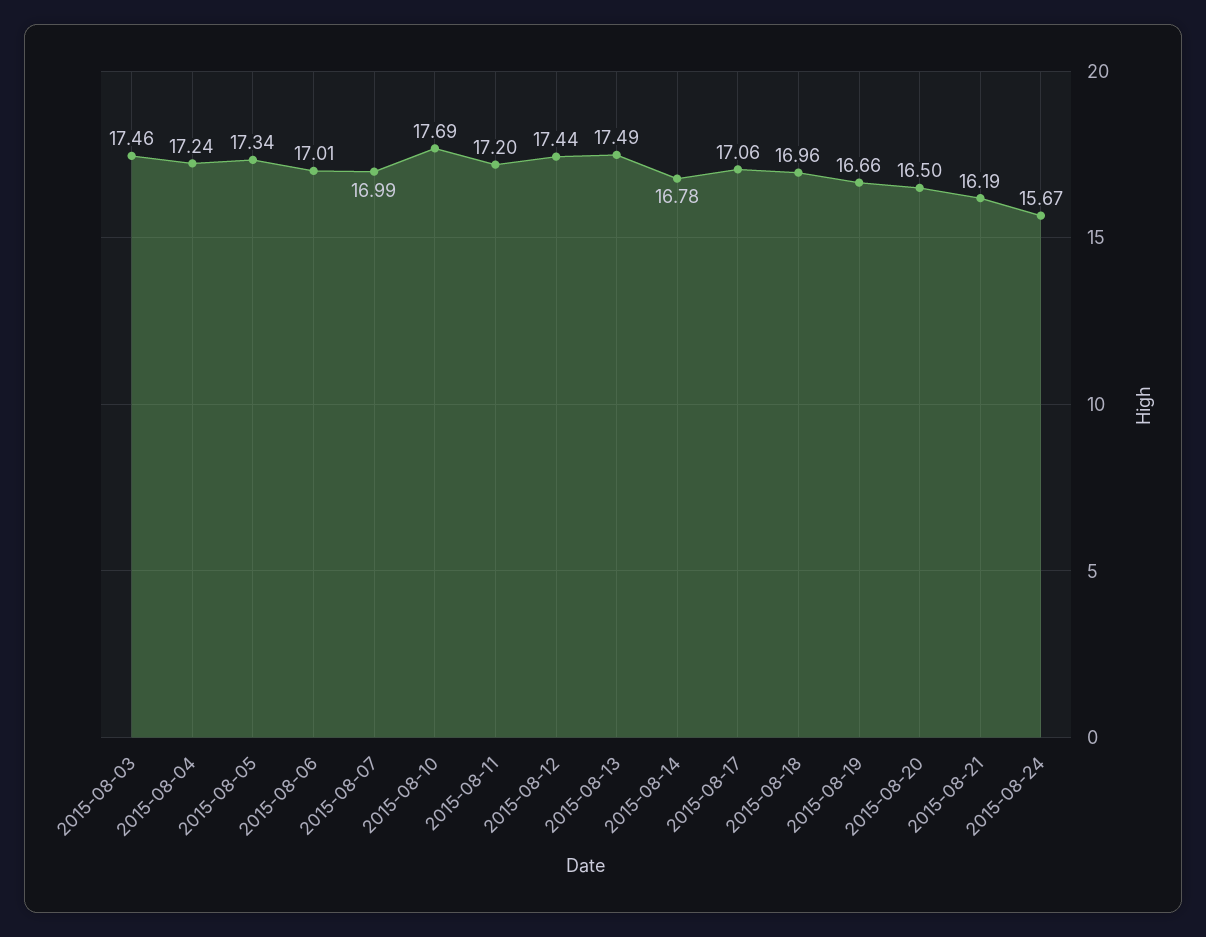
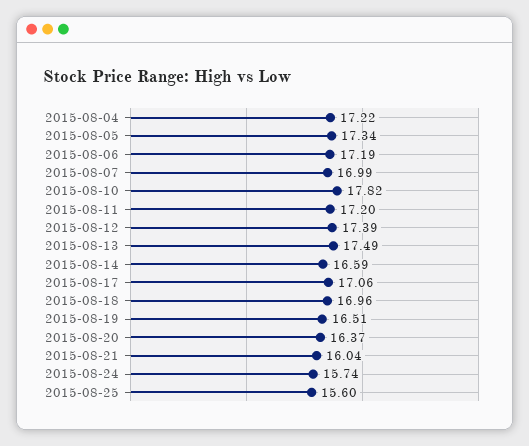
2015-08-03: 17.46 -> none
2015-08-04: 17.24 -> 17.22
2015-08-06: 17.01 -> 17.19
2015-08-10: 17.69 -> 17.82
2015-08-12: 17.44 -> 17.39
2015-08-14: 16.78 -> 16.59
2015-08-19: 16.66 -> 16.51
2015-08-20: 16.5 -> 16.37
2015-08-21: 16.19 -> 16.04
2015-08-24: 15.67 -> 15.74
2015-08-25: none -> 15.6

